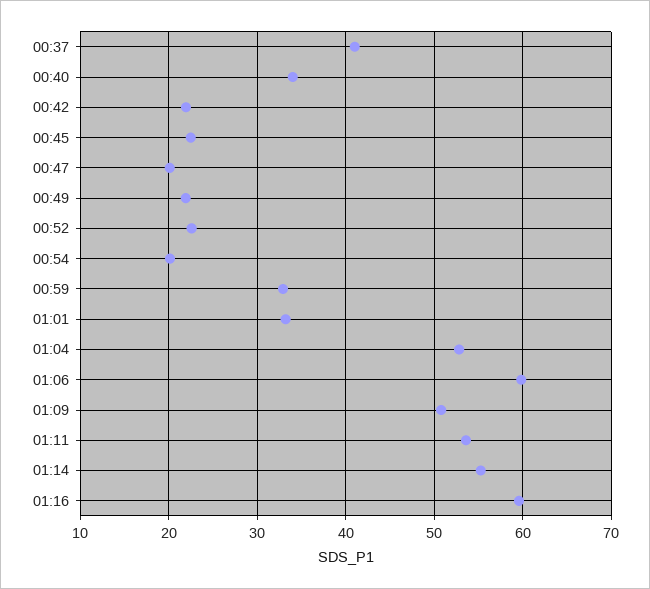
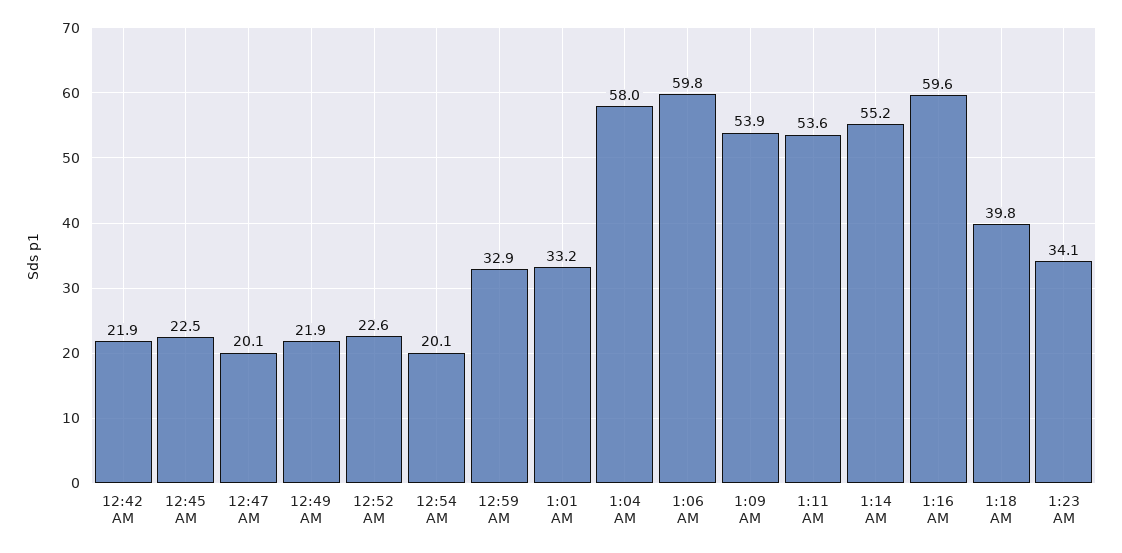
00:37: 41 -> none
00:40: 34 -> none
01:04: 53 -> 58
01:09: 51 -> 53.9
1:18 AM: none -> 39.8
1:23 AM: none -> 34.1

